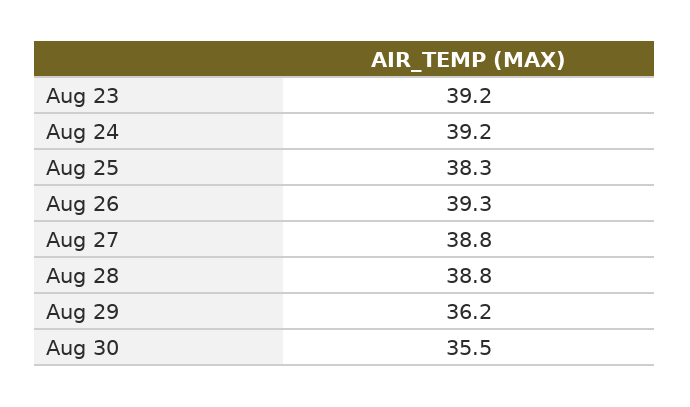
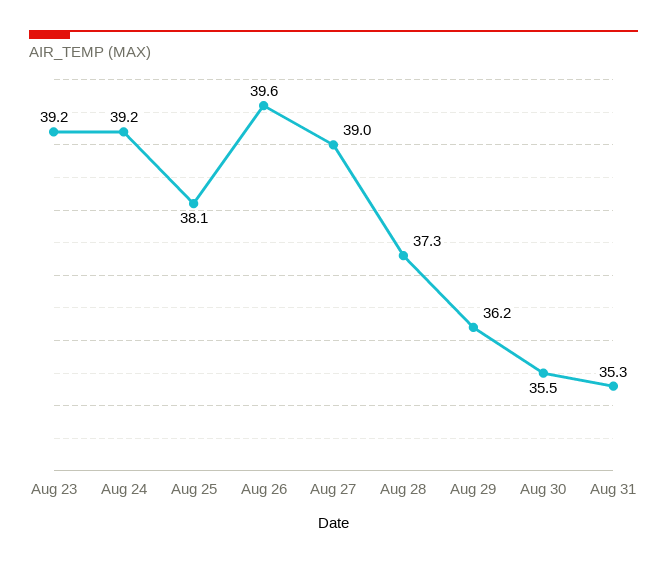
Aug 25: 38.3 -> 38.1
Aug 26: 39.3 -> 39.6
Aug 27: 38.8 -> 39
Aug 28: 38.8 -> 37.3
Aug 31: none -> 35.3

